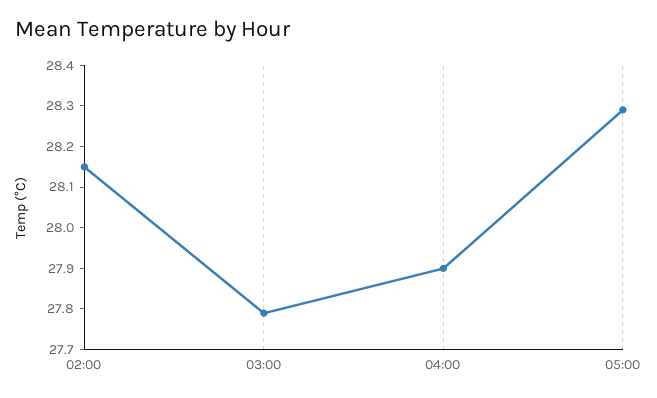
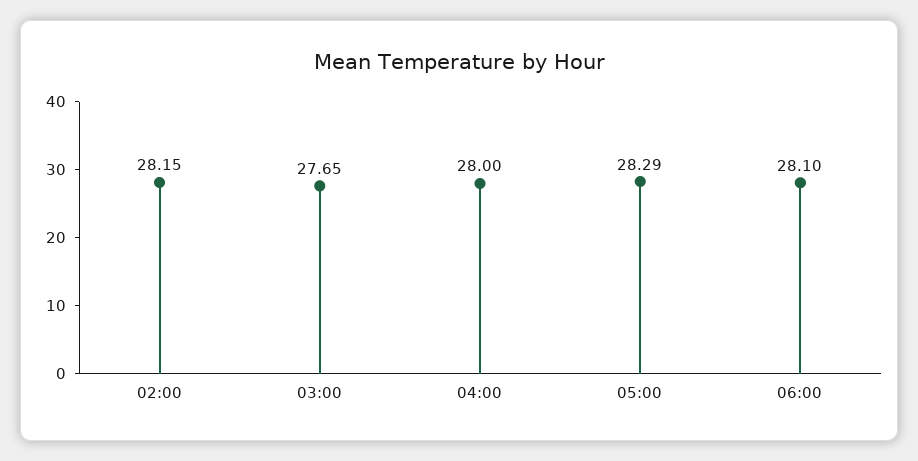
03:00: 27.8 -> 27.65
04:00: 27.9 -> 28
06:00: none -> 28.1

